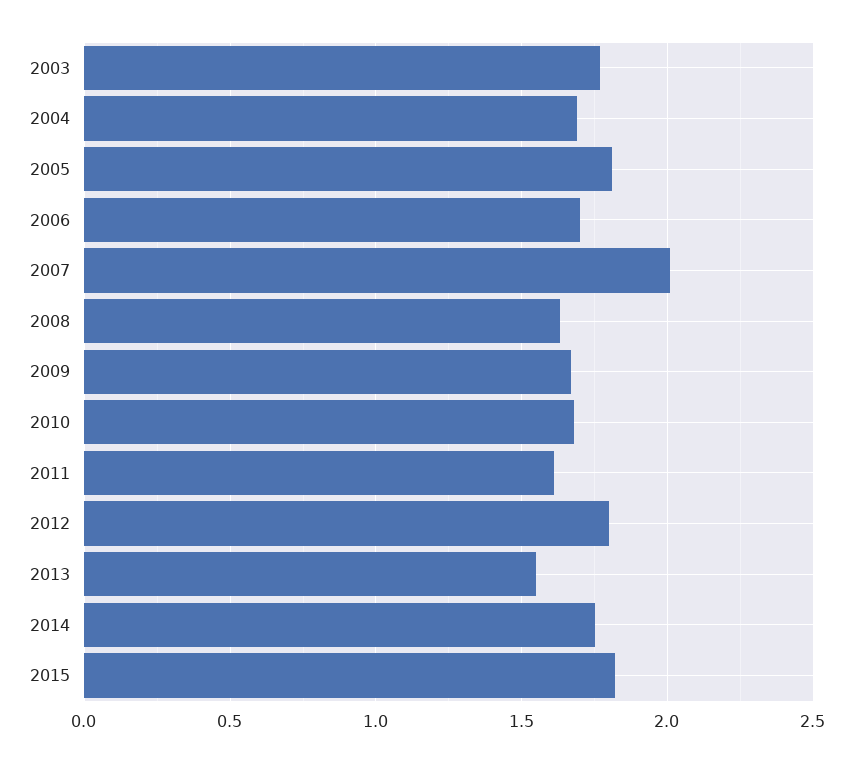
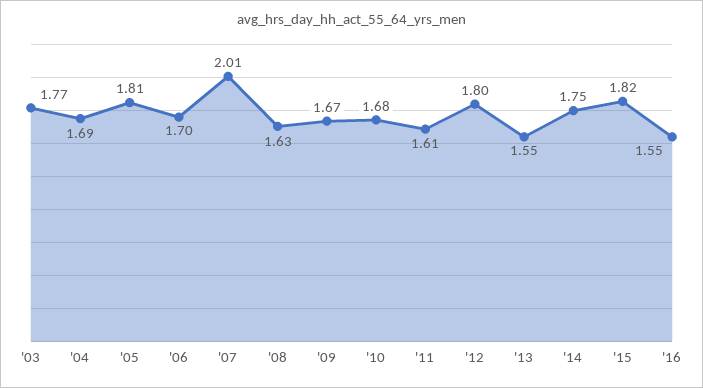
'16: none -> 1.55

